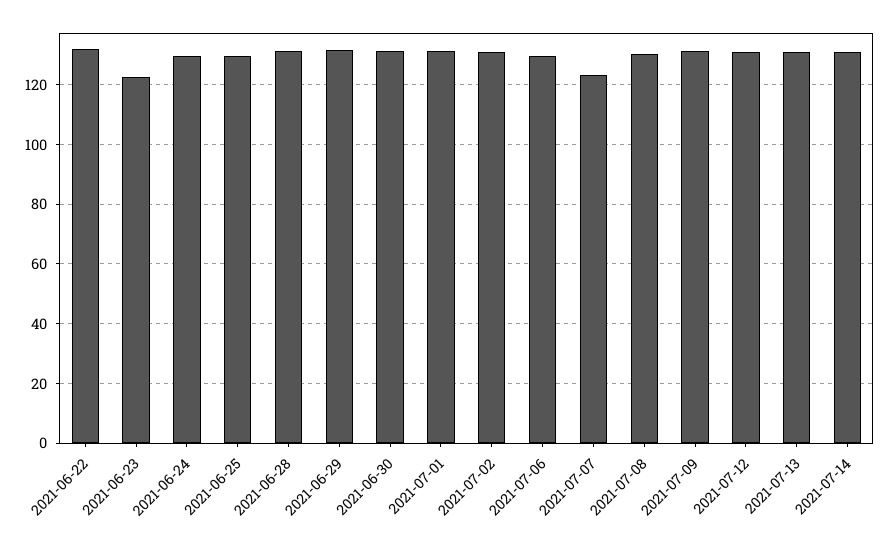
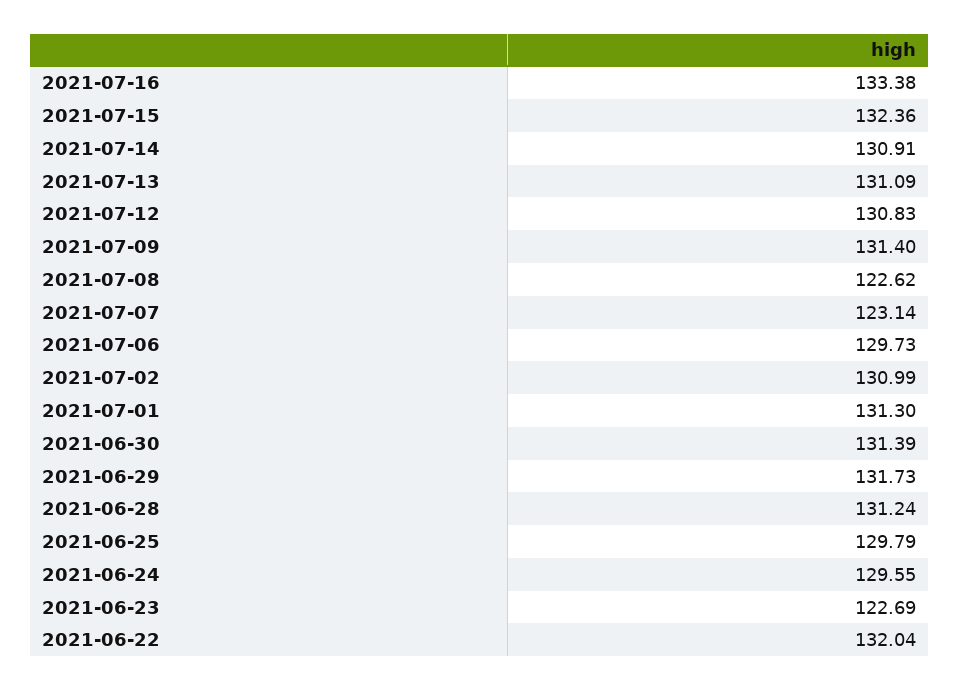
2021-07-08: 130 -> 122.62
2021-07-16: none -> 133.38
2021-07-15: none -> 132.36

